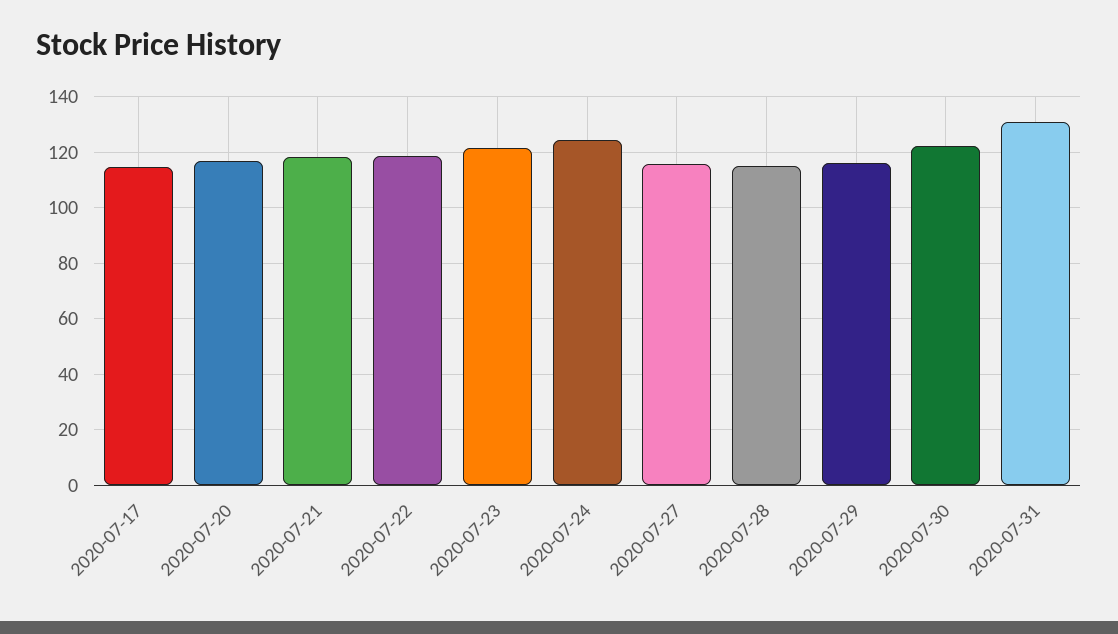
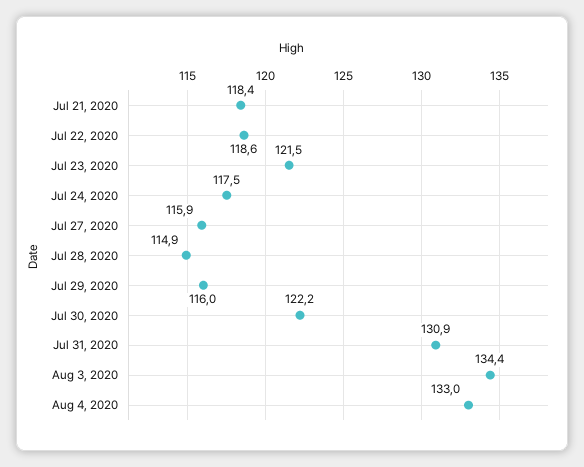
2020-07-17: 115 -> none
2020-07-20: 117.5 -> none
2020-07-24: 125 -> 117.5
Aug 3, 2020: none -> 134.4
Aug 4, 2020: none -> 133

